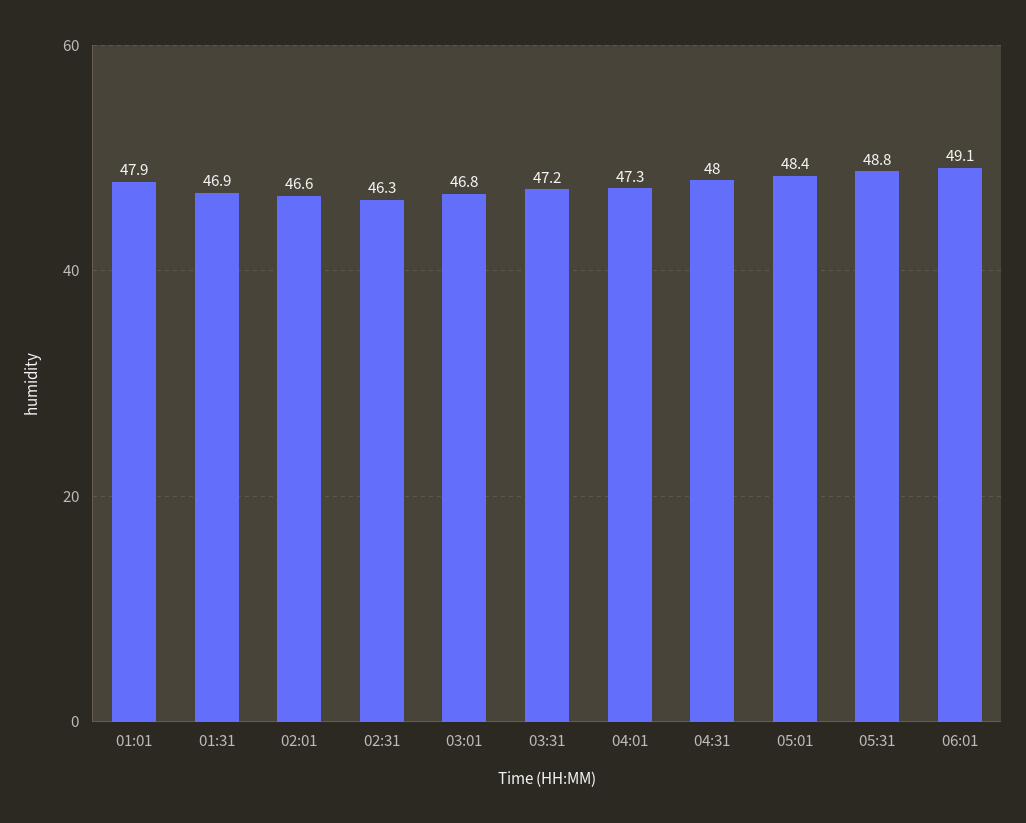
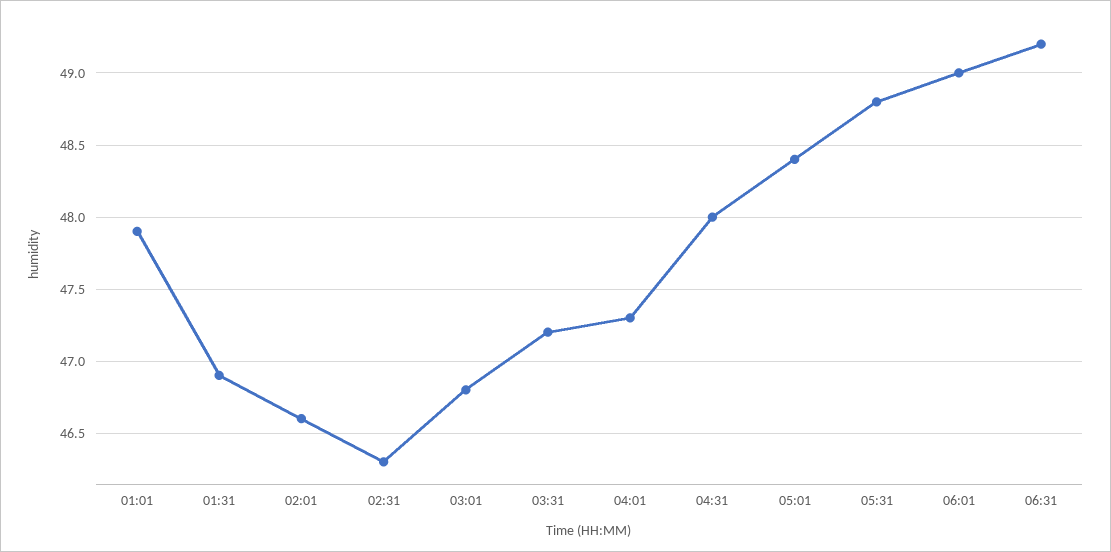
06:01: 49.1 -> 49
06:31: none -> 49.2

